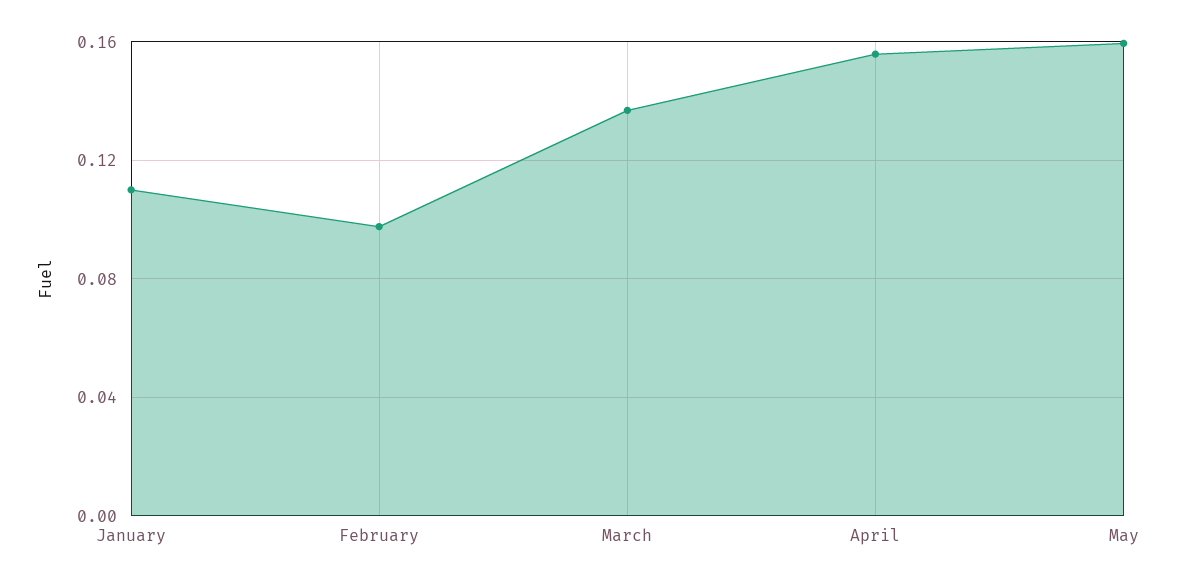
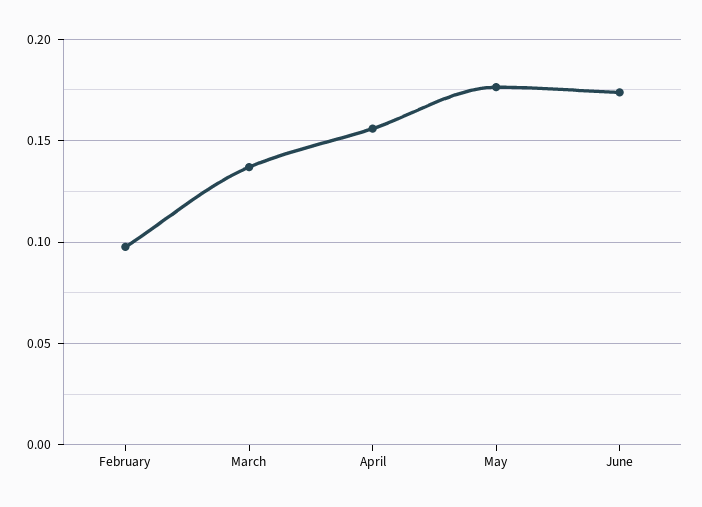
January: 0.11 -> none
May: 0.16 -> 0.175
June: none -> 0.175

